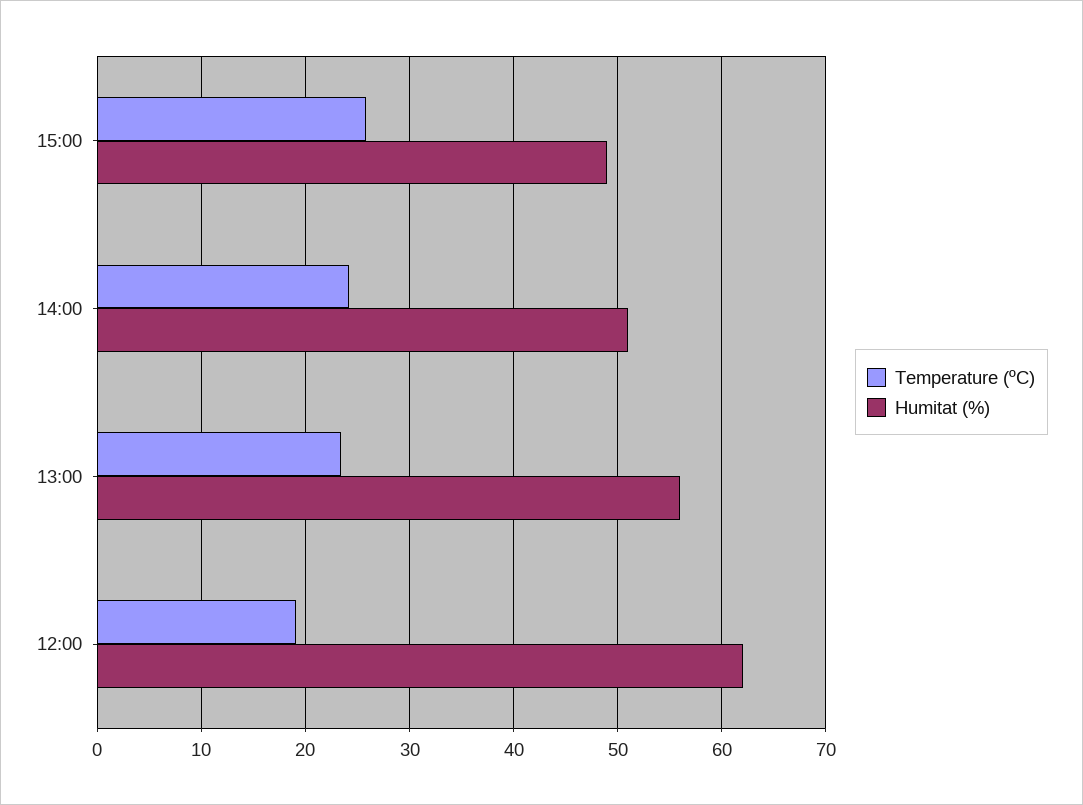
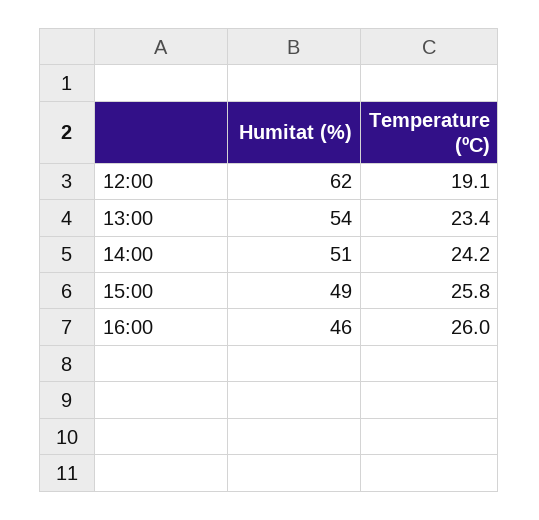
Humitat (%), 13:00: 56 -> 54
Humitat (%), 16:00: none -> 46
Temperature (ºC), 16:00: none -> 26

